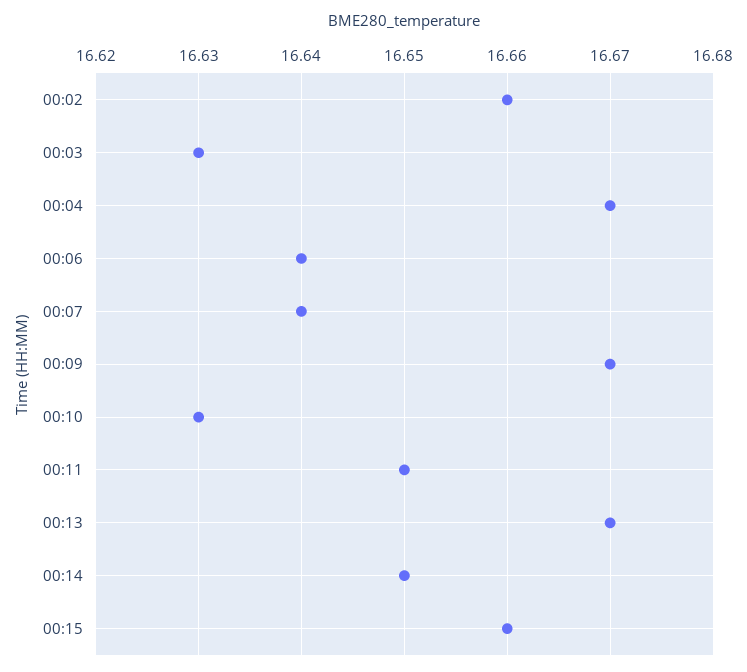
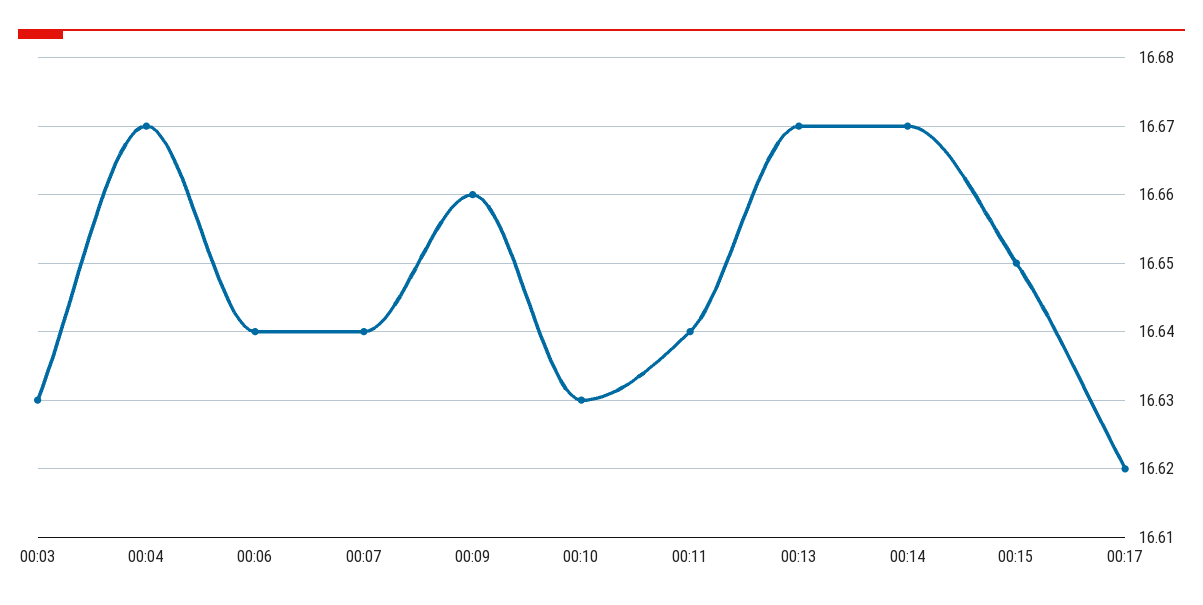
00:02: 16.66 -> none
00:09: 16.67 -> 16.66
00:11: 16.65 -> 16.64
00:14: 16.65 -> 16.67
00:15: 16.66 -> 16.65
00:17: none -> 16.62

